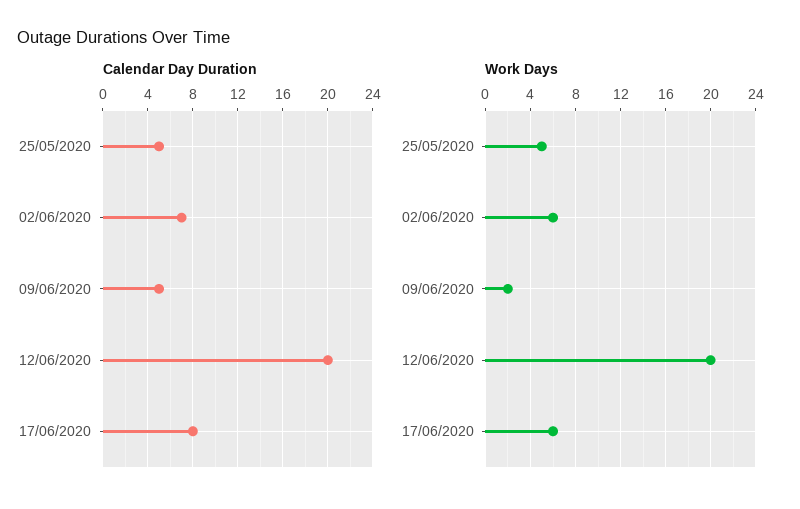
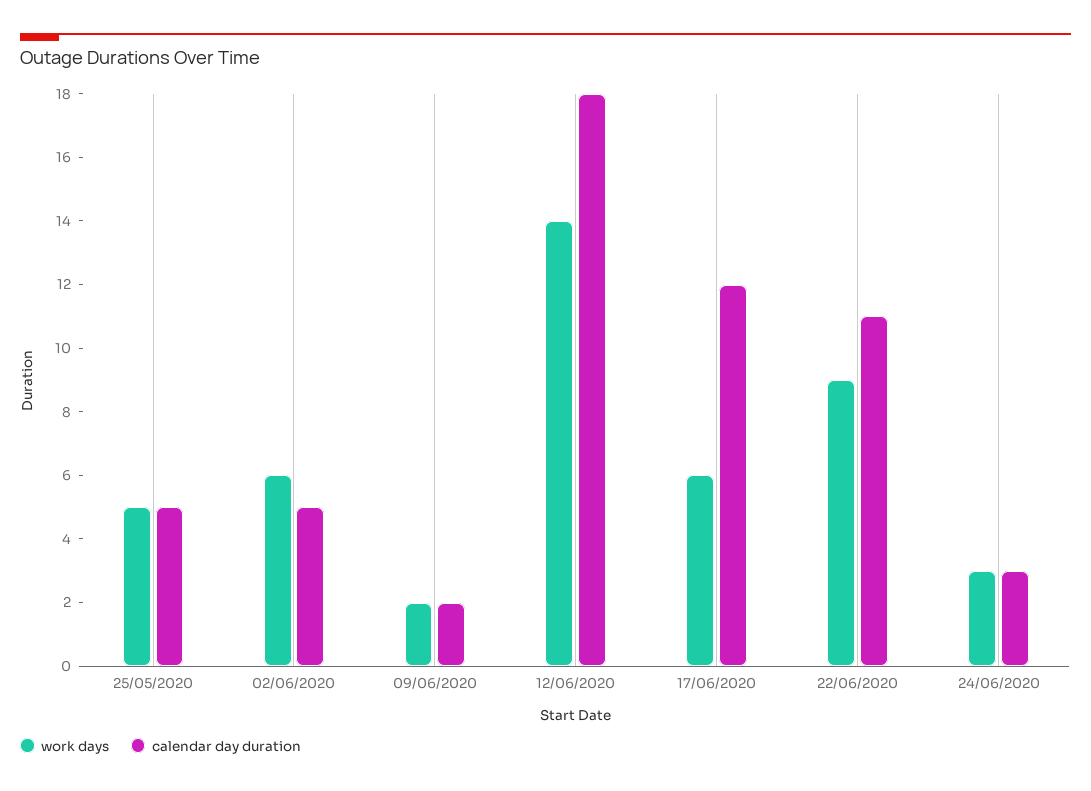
Calendar Day Duration, 02/06/2020: 7 -> 5
Calendar Day Duration, 09/06/2020: 5 -> 2
Calendar Day Duration, 12/06/2020: 20 -> 18
Calendar Day Duration, 17/06/2020: 8 -> 12
Work Days, 12/06/2020: 20 -> 14
Work Days, 22/06/2020: none -> 9
Calendar Day Duration, 22/06/2020: none -> 11
Work Days, 24/06/2020: none -> 3
Calendar Day Duration, 24/06/2020: none -> 3

